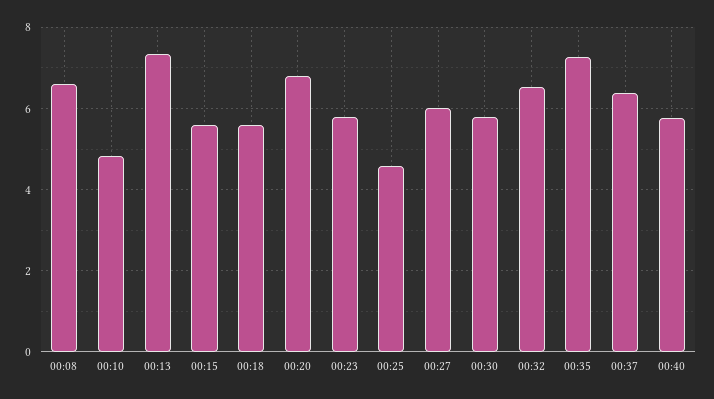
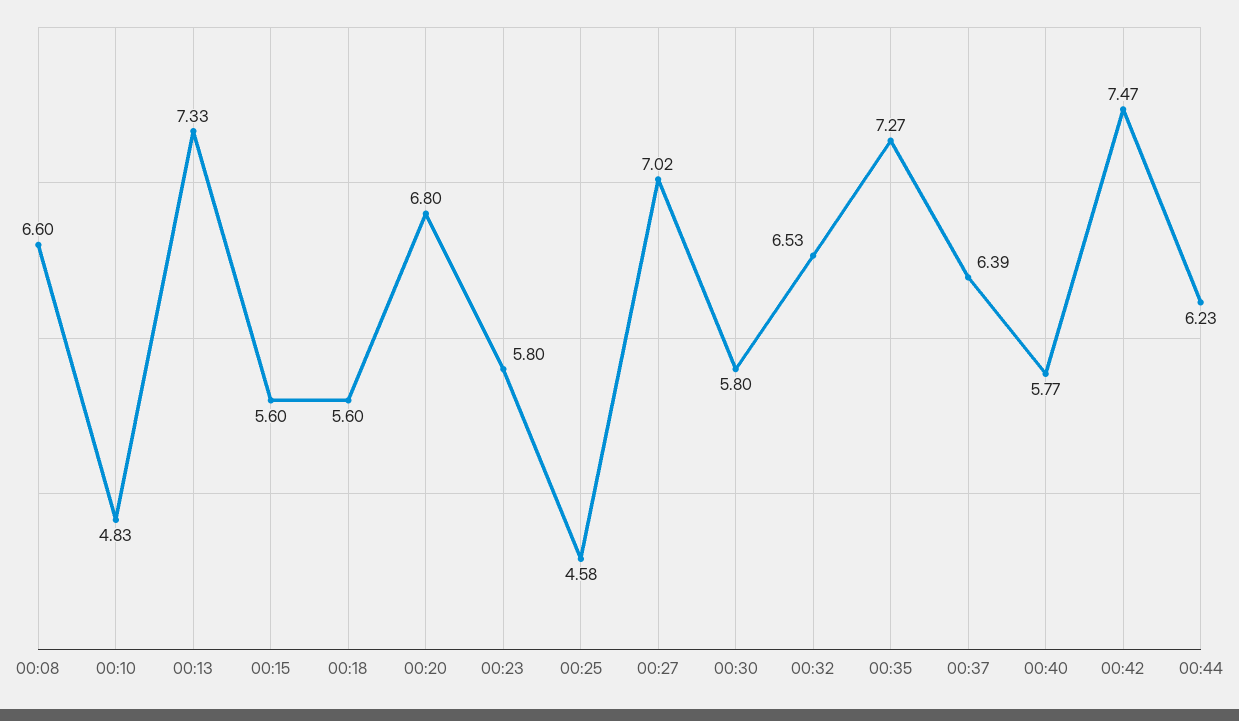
00:27: 6 -> 7.02
00:42: none -> 7.47
00:44: none -> 6.23

